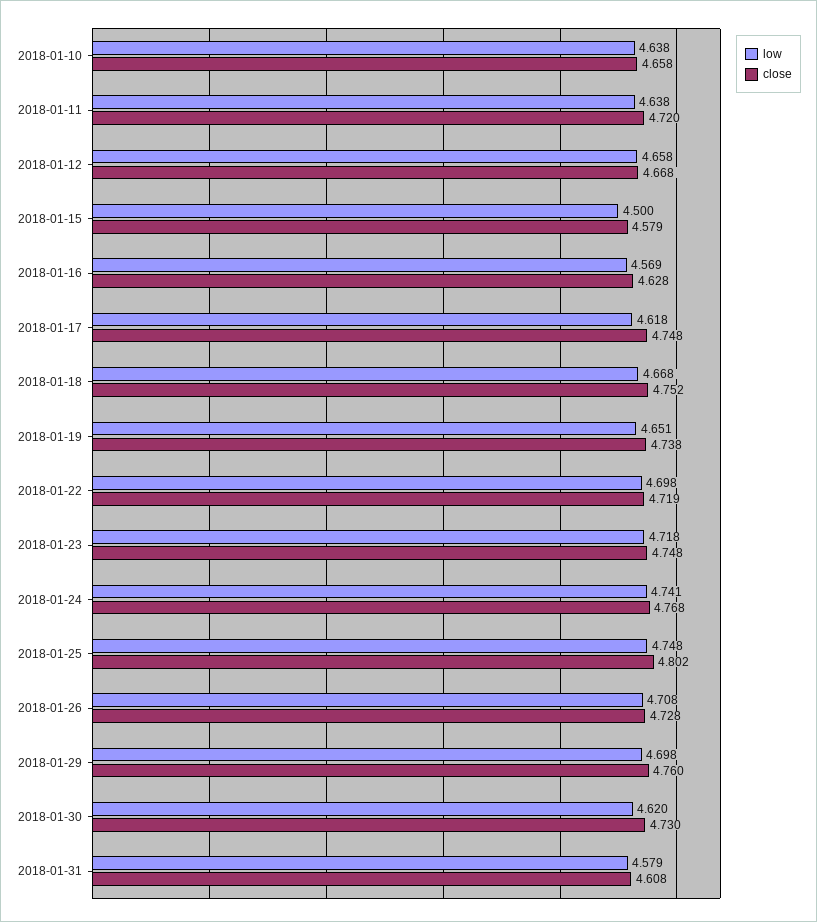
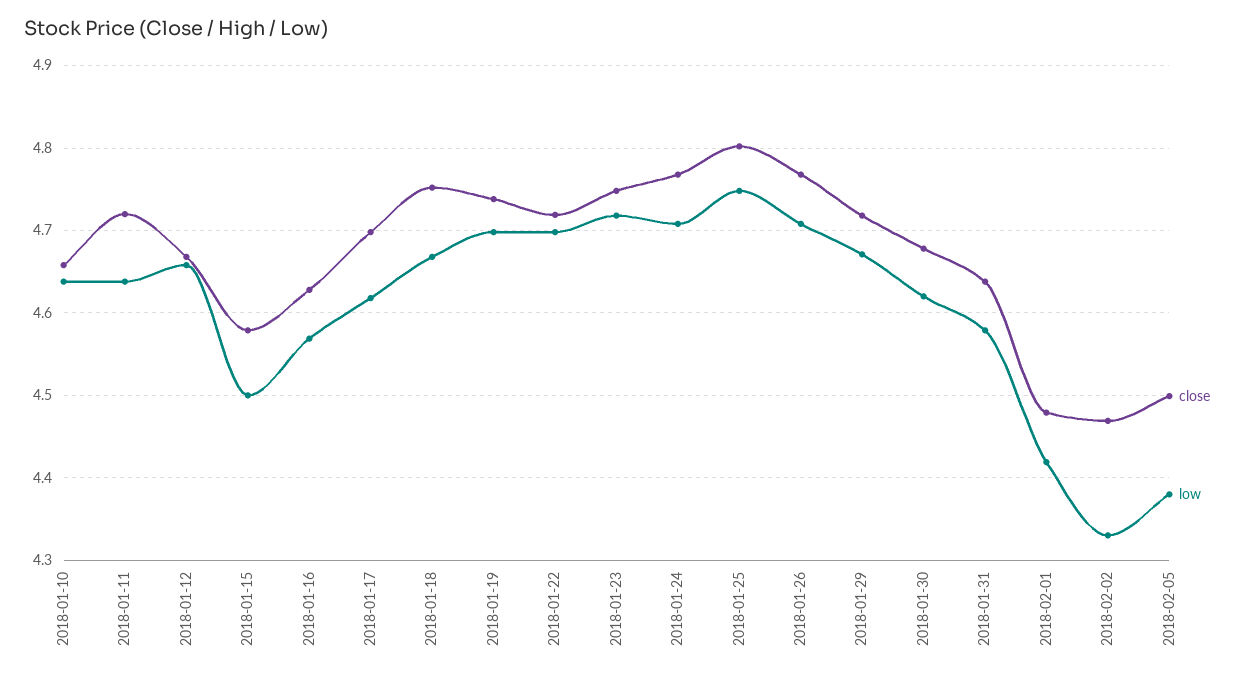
close, 2018-01-17: 4.748 -> 4.7
low, 2018-01-19: 4.651 -> 4.7
low, 2018-01-24: 4.741 -> 4.71
close, 2018-01-26: 4.728 -> 4.77
low, 2018-01-29: 4.698 -> 4.67
close, 2018-01-29: 4.76 -> 4.72
close, 2018-01-30: 4.73 -> 4.68
close, 2018-01-31: 4.608 -> 4.64
close, 2018-02-01: none -> 4.48
low, 2018-02-01: none -> 4.42
close, 2018-02-02: none -> 4.47
low, 2018-02-02: none -> 4.33
close, 2018-02-05: none -> 4.5
low, 2018-02-05: none -> 4.38

